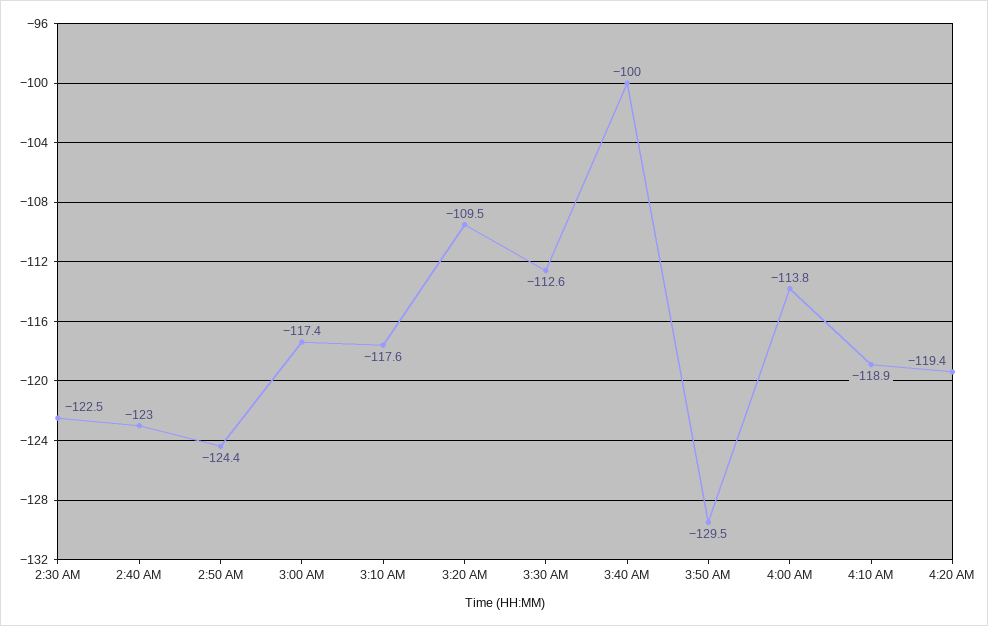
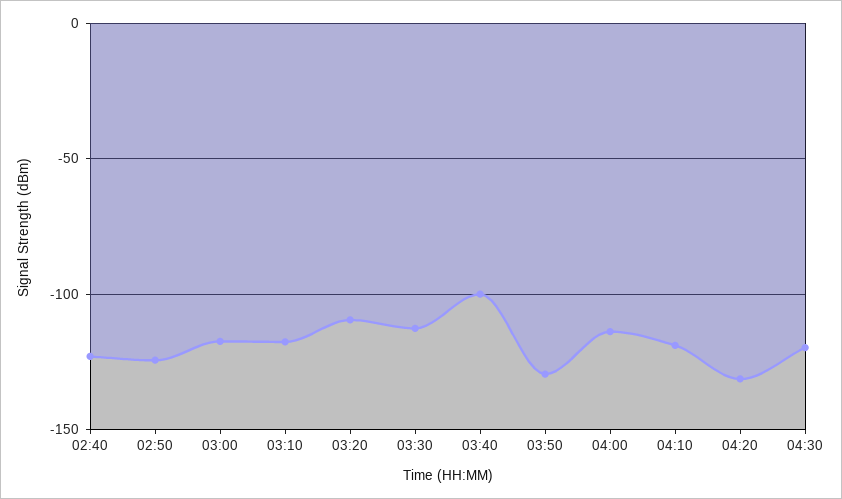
2:30 AM: -122.5 -> none
4:20 AM: -119.4 -> -130
04:30: none -> -120

